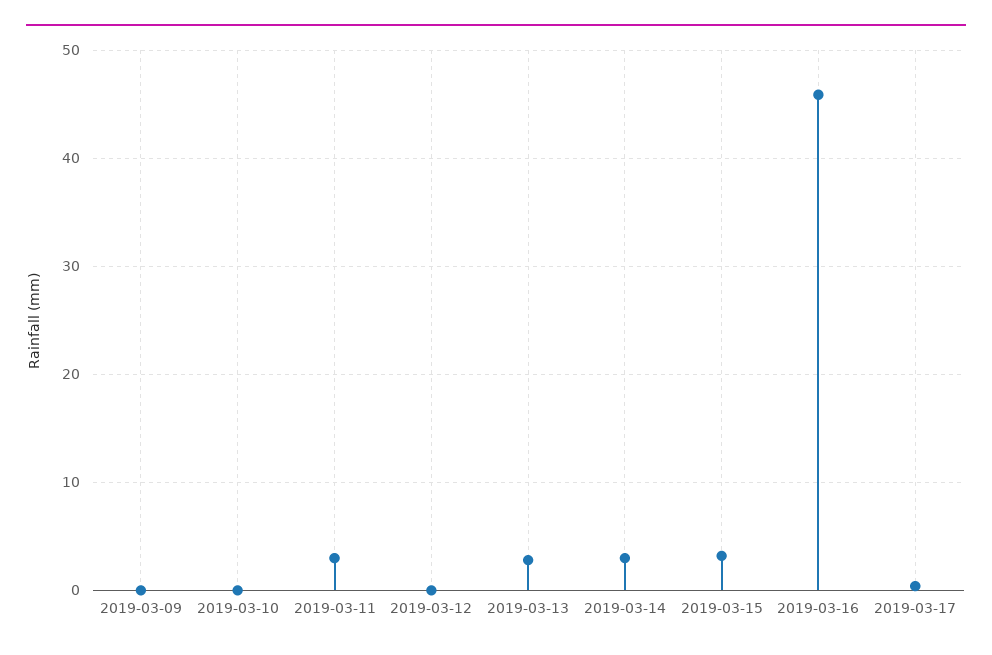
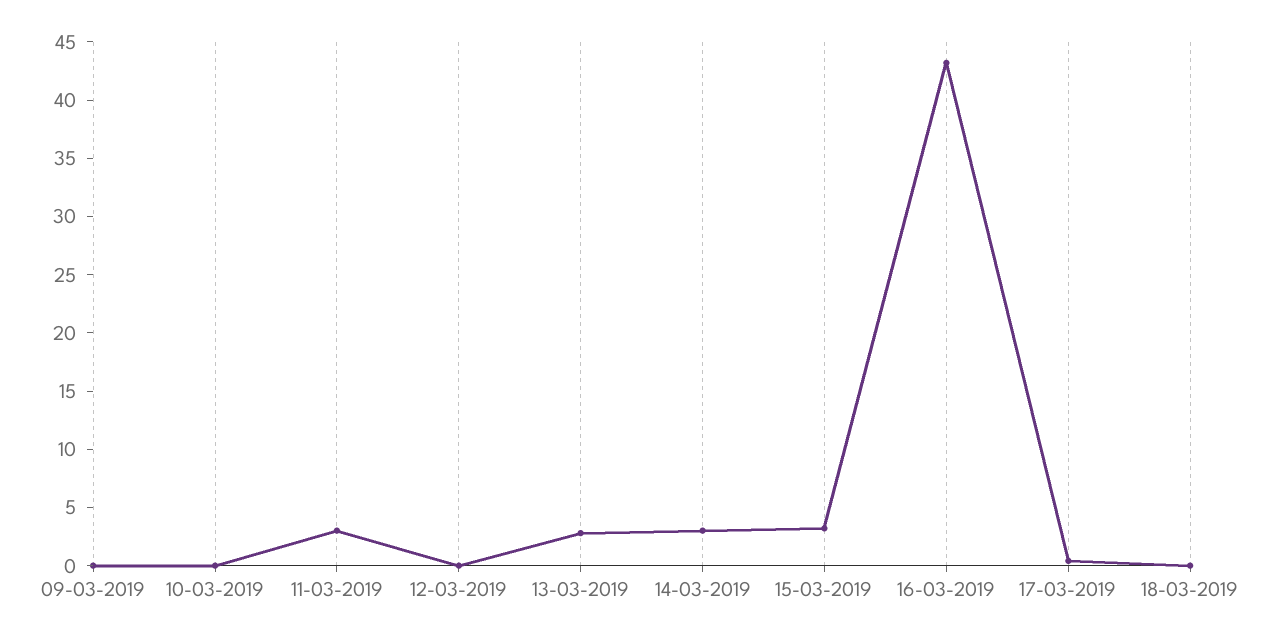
2019-03-16: 46 -> 43
18-03-2019: none -> 0

